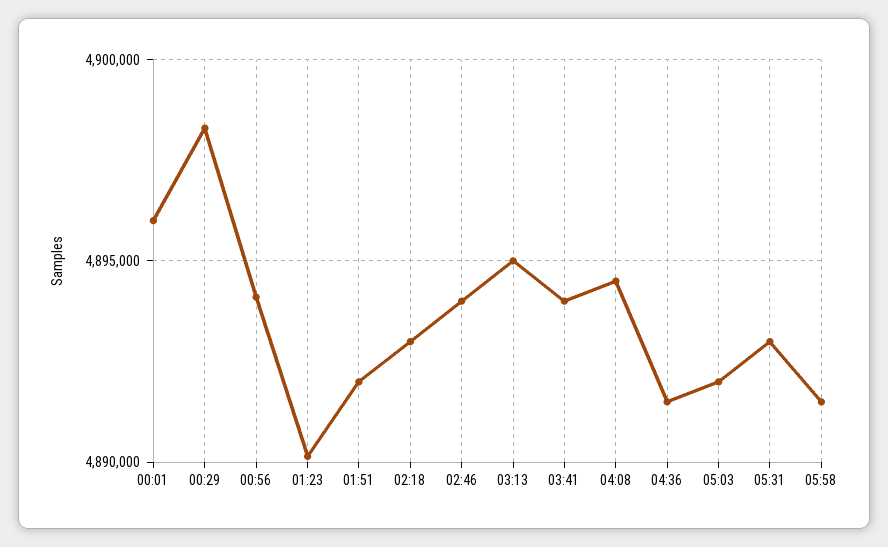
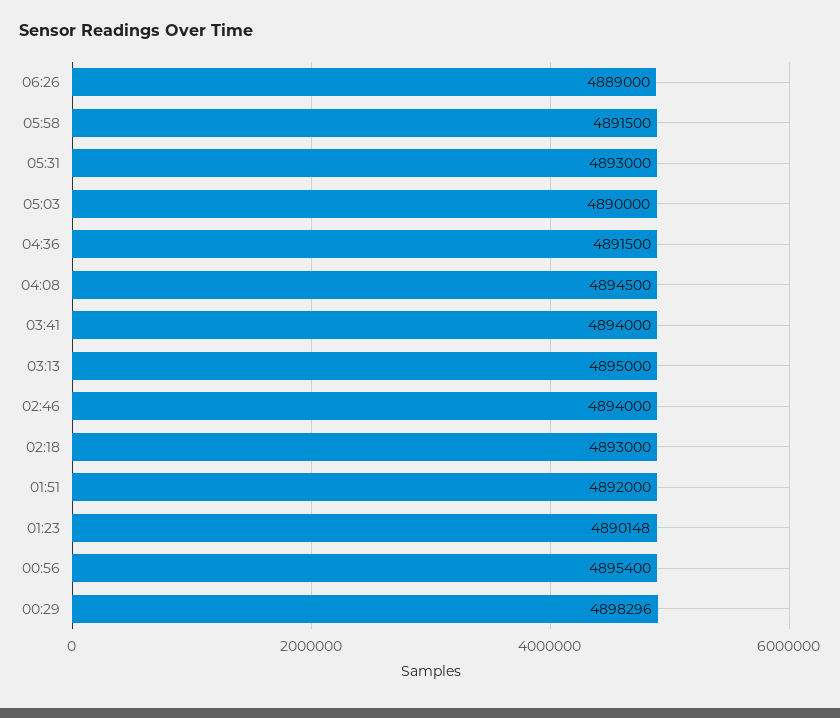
00:01: 4896000 -> none
00:56: 4894000 -> 4895400
05:03: 4892000 -> 4890000
06:26: none -> 4889000

